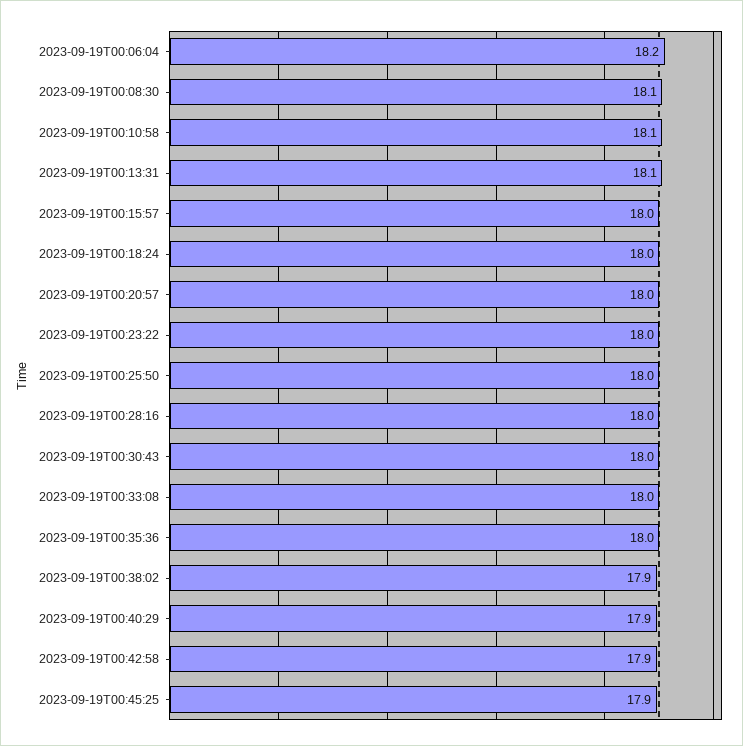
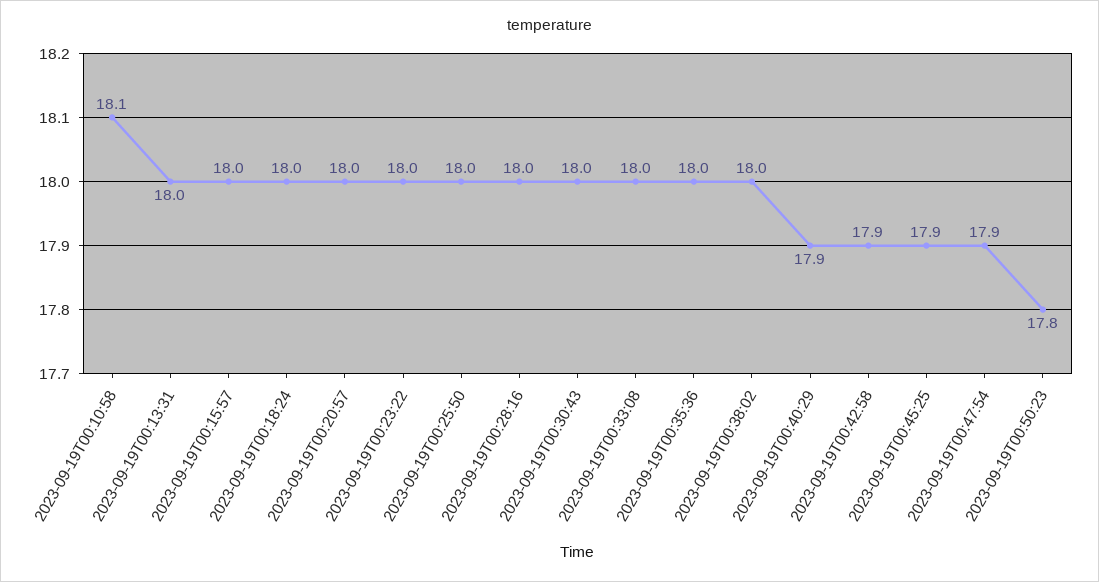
2023-09-19T00:06:04: 18.2 -> none
2023-09-19T00:08:30: 18.1 -> none
2023-09-19T00:13:31: 18.1 -> 18
2023-09-19T00:38:02: 17.9 -> 18
2023-09-19T00:47:54: none -> 17.9
2023-09-19T00:50:23: none -> 17.8

